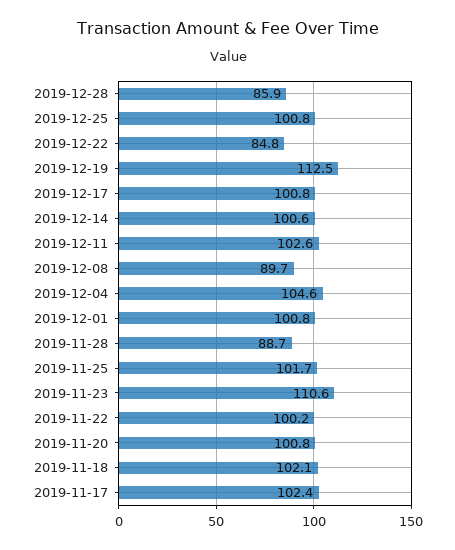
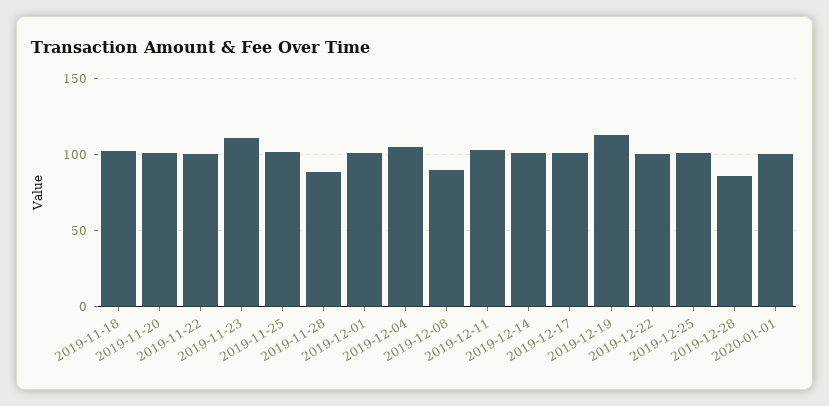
2019-12-22: 84.8 -> 100
2019-11-17: 102.4 -> none
2020-01-01: none -> 100

